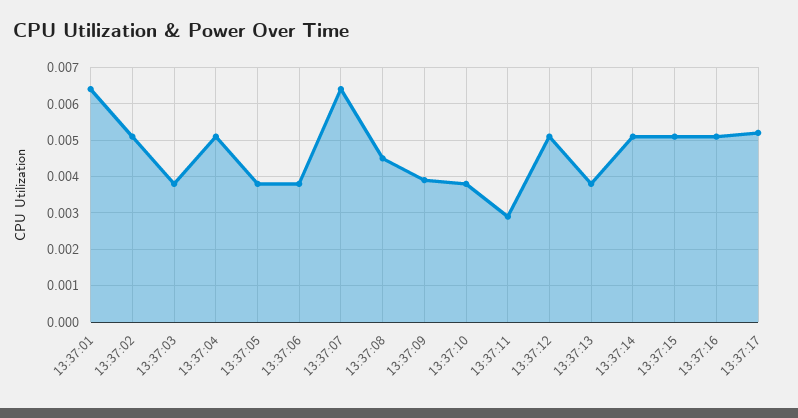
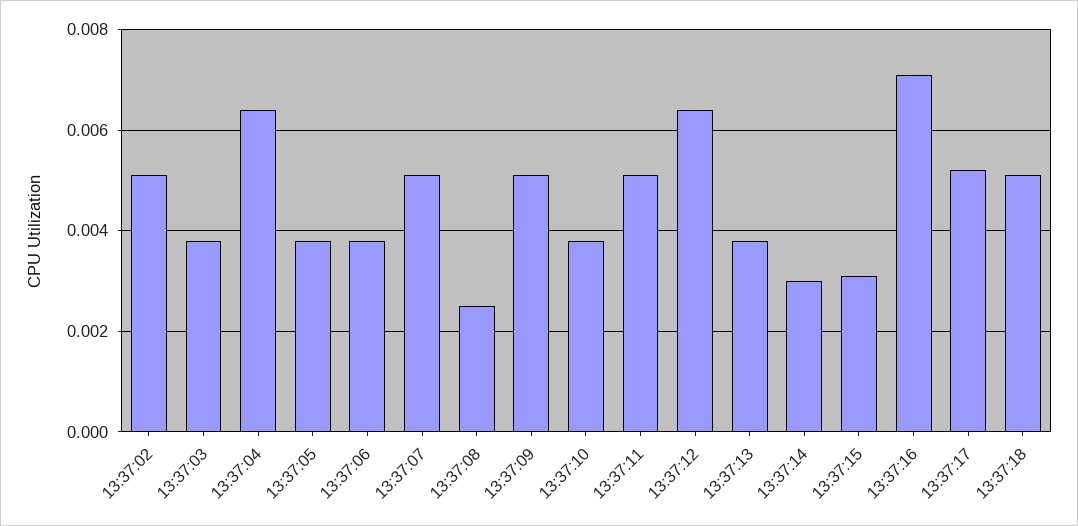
13:37:01: 0.0065 -> none
13:37:04: 0.005 -> 0.0065
13:37:07: 0.0065 -> 0.005
13:37:08: 0.0045 -> 0.0025
13:37:09: 0.004 -> 0.005
13:37:11: 0.003 -> 0.005
13:37:12: 0.005 -> 0.0065
13:37:14: 0.005 -> 0.003
13:37:15: 0.005 -> 0.003
13:37:16: 0.005 -> 0.007
13:37:18: none -> 0.005

